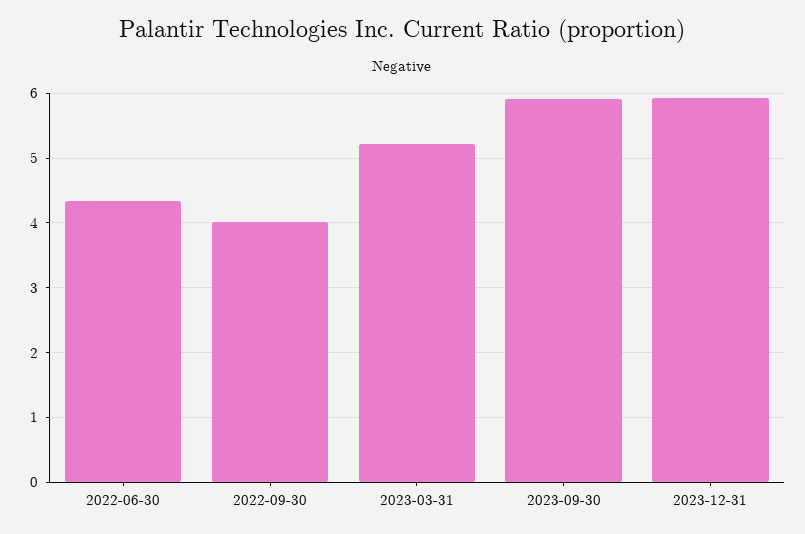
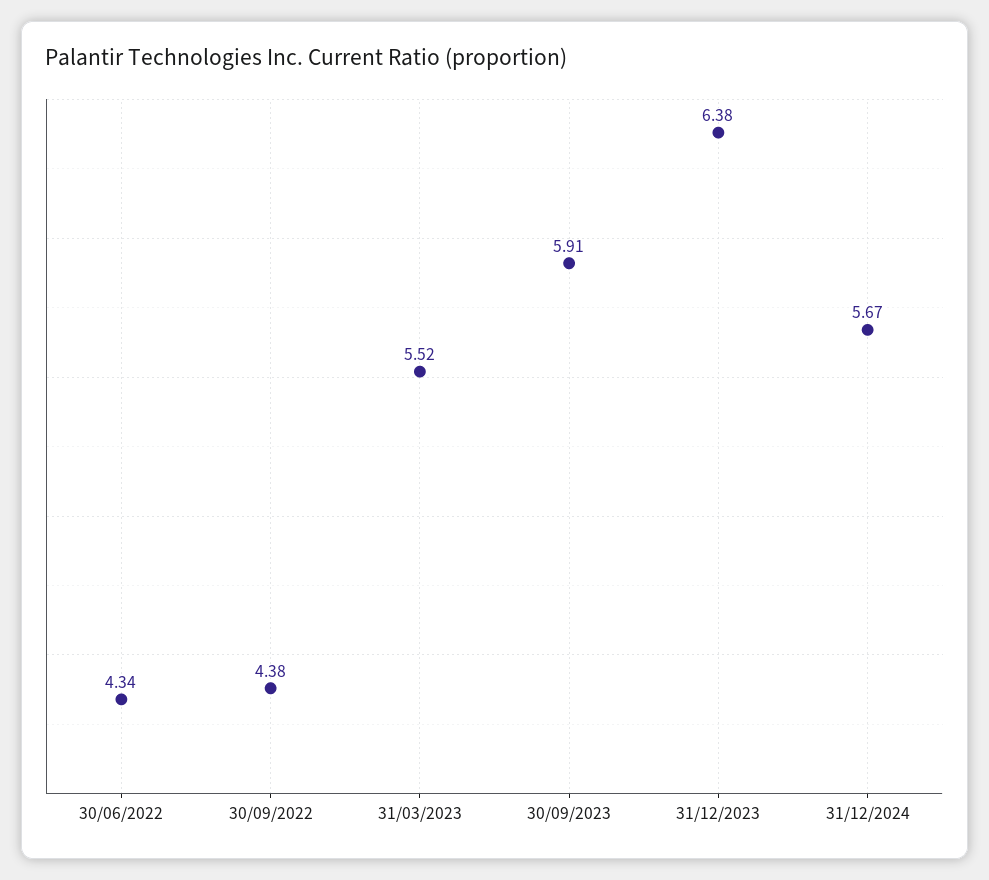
2022-09-30: 4 -> 4.38
2023-03-31: 5.2 -> 5.52
2023-12-31: 5.9 -> 6.38
31/12/2024: none -> 5.67

